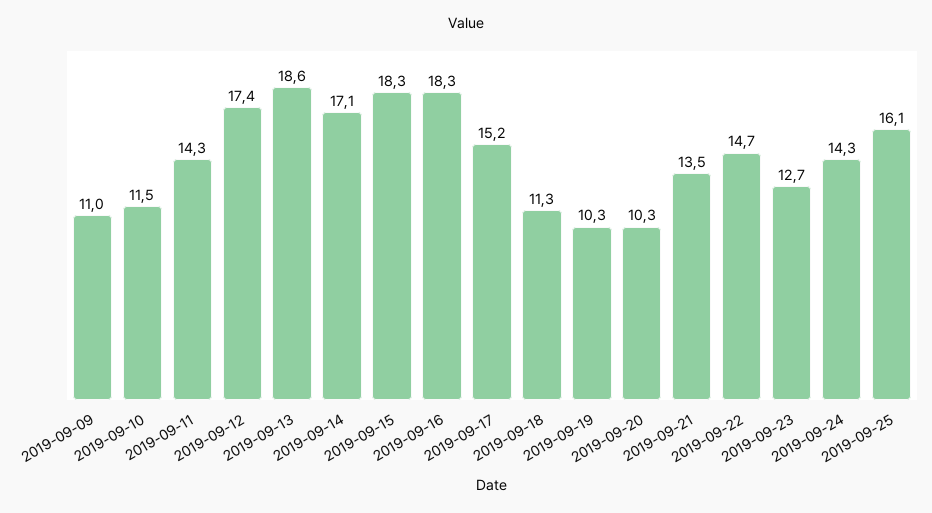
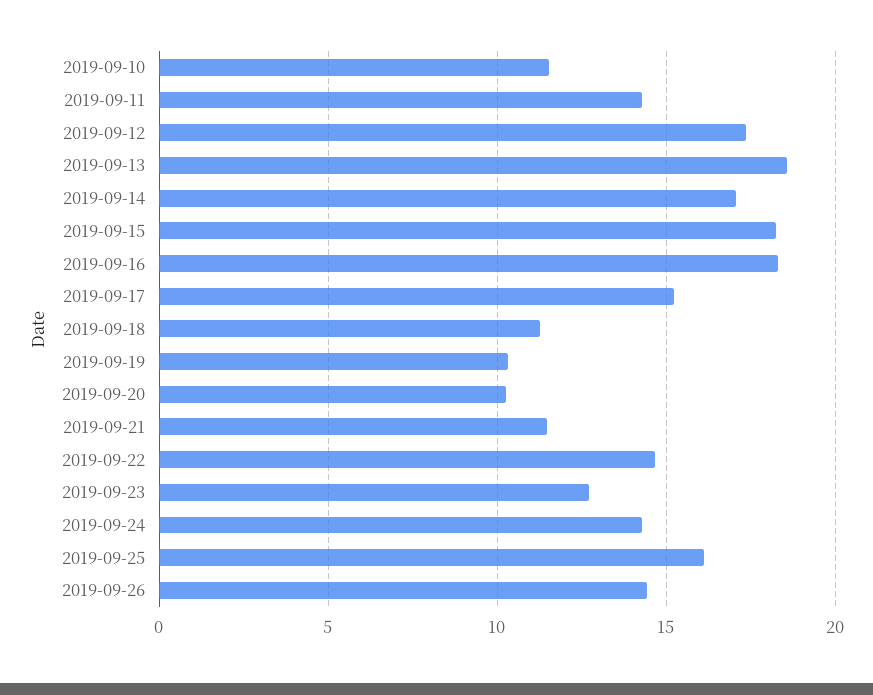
2019-09-09: 11 -> none
2019-09-21: 13.5 -> 11.5
2019-09-26: none -> 14.5

